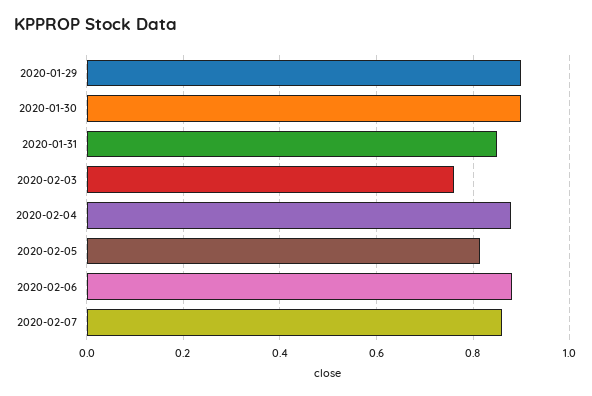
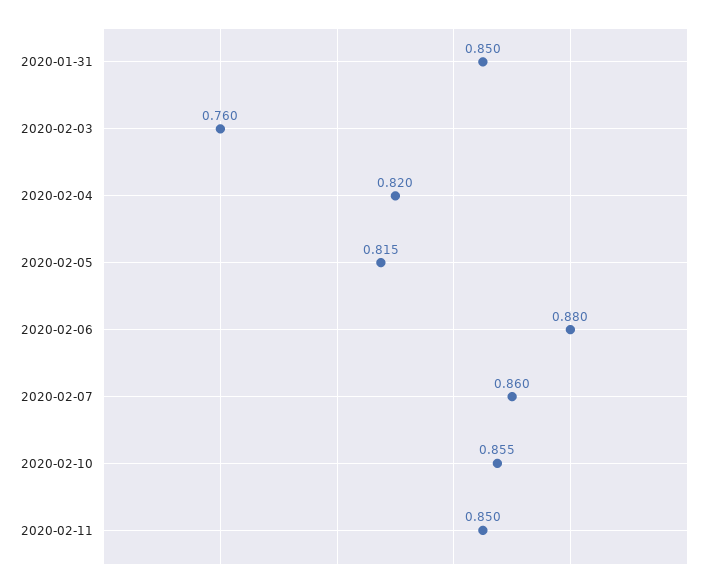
2020-01-29: 0.9 -> none
2020-01-30: 0.9 -> none
2020-02-04: 0.88 -> 0.82
2020-02-10: none -> 0.855
2020-02-11: none -> 0.85

